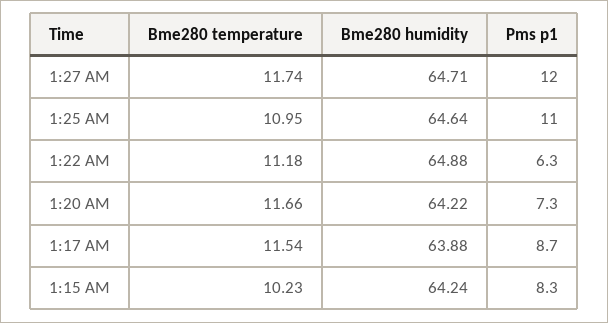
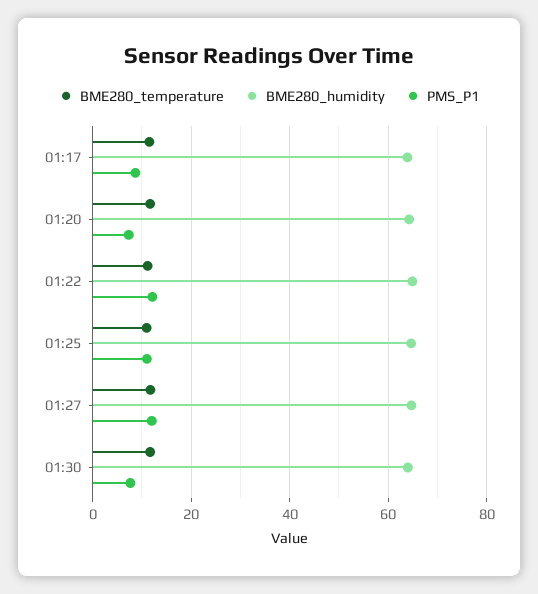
Pms p1, 1:22 AM: 6.3 -> 12
Bme280 temperature, 1:15 AM: 10.23 -> none
Bme280 humidity, 1:15 AM: 64.24 -> none
Pms p1, 1:15 AM: 8.3 -> none
Bme280 temperature, 01:30: none -> 12
Bme280 humidity, 01:30: none -> 64
Pms p1, 01:30: none -> 8

